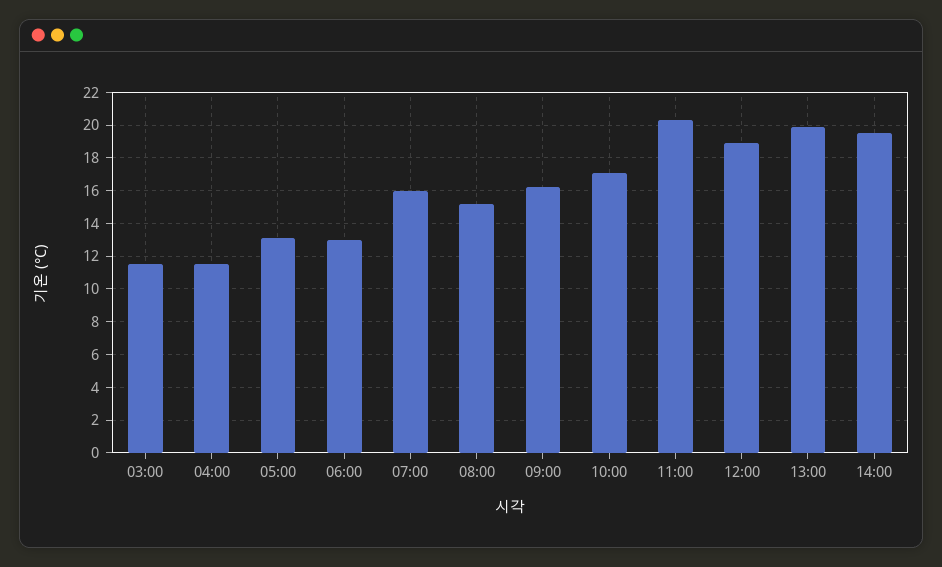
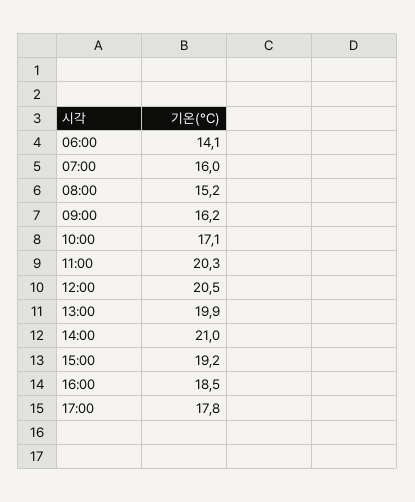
03:00: 11.5 -> none
04:00: 11.5 -> none
05:00: 13 -> none
06:00: 13 -> 14.1
12:00: 19 -> 20.5
14:00: 19.5 -> 21
15:00: none -> 19.2
16:00: none -> 18.5
17:00: none -> 17.8

